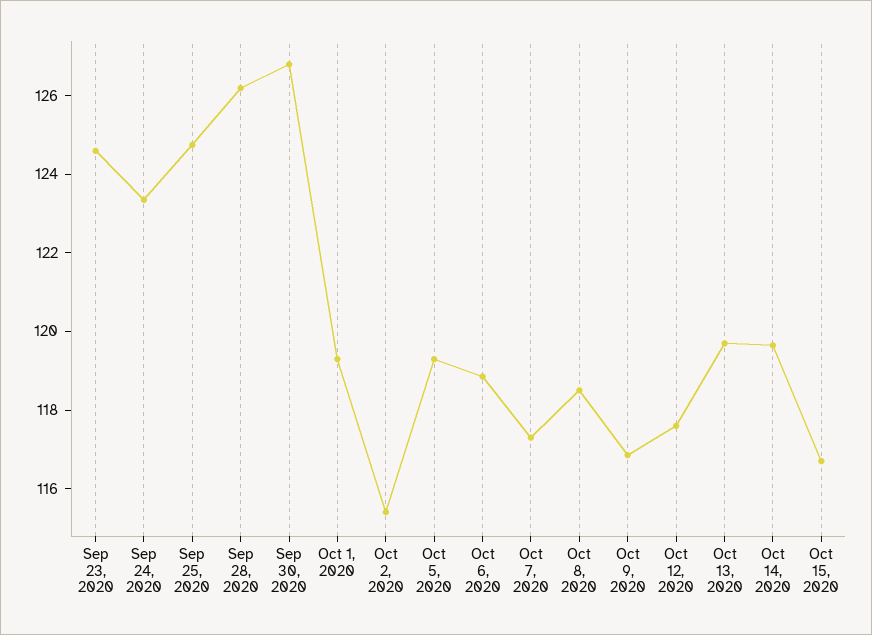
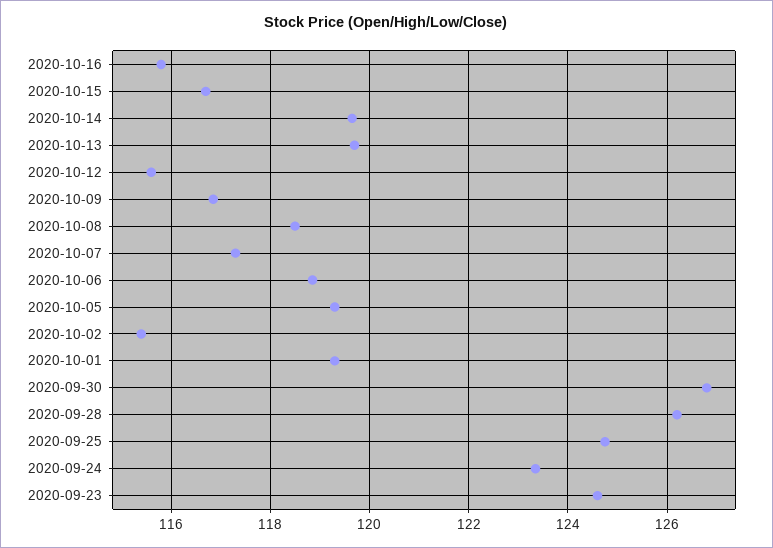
Oct 12, 2020: 117.5 -> 115.6
2020-10-16: none -> 115.8

